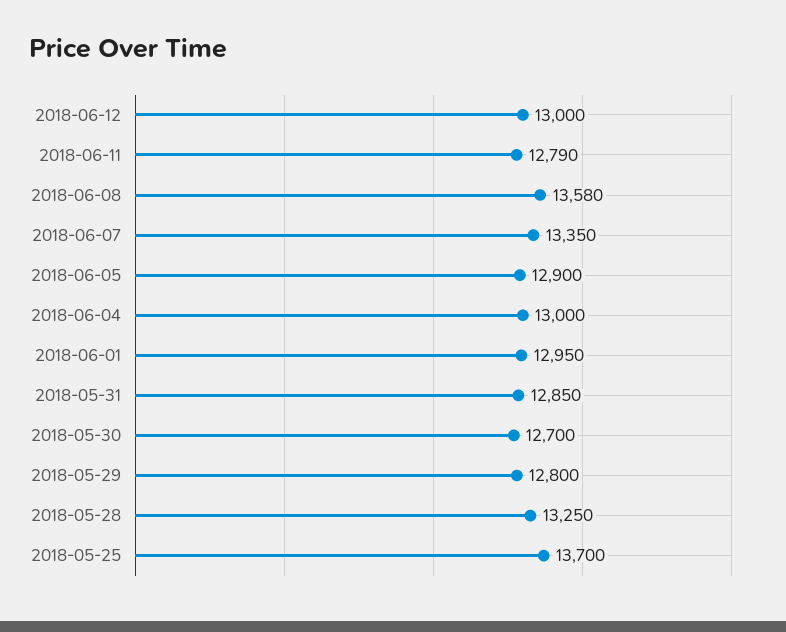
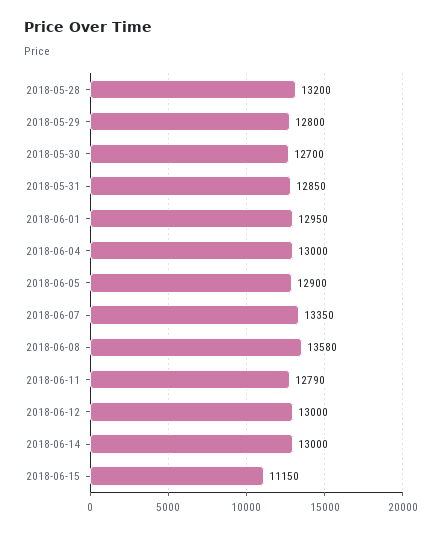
2018-05-28: 13250 -> 13200
2018-05-25: 13700 -> none
2018-06-14: none -> 13000
2018-06-15: none -> 11150

